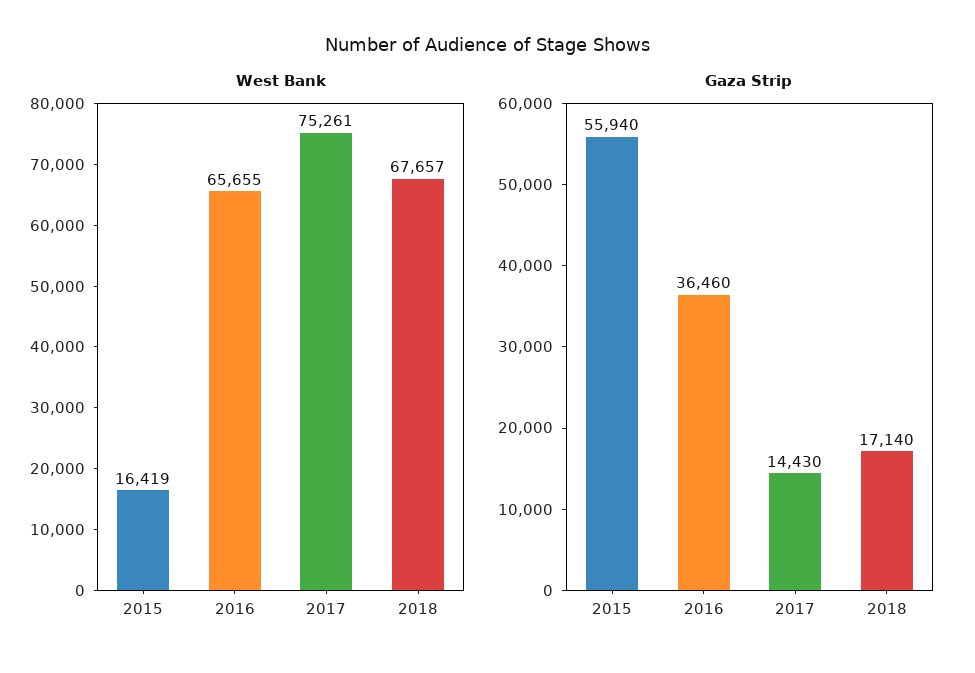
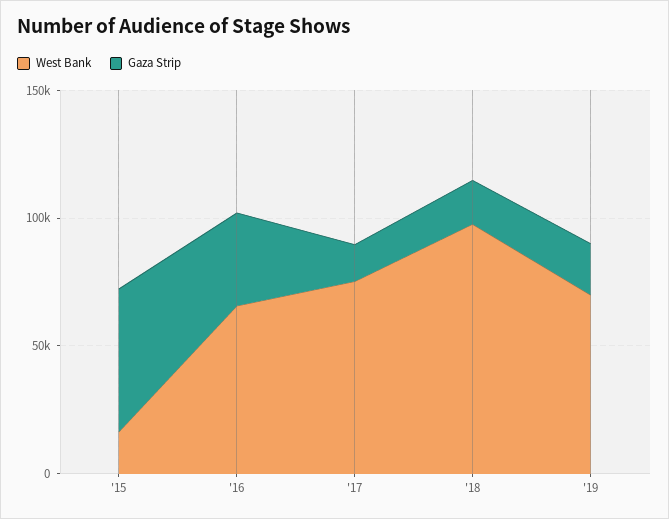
West Bank, 2018: 67657 -> 100000
West Bank, '19: none -> 70000
Gaza Strip, '19: none -> 20000

